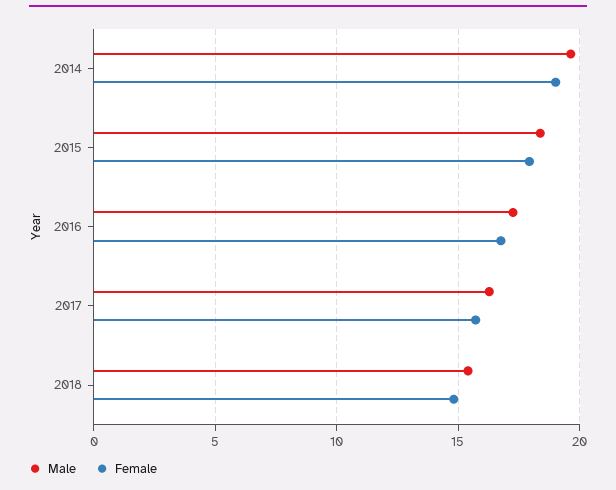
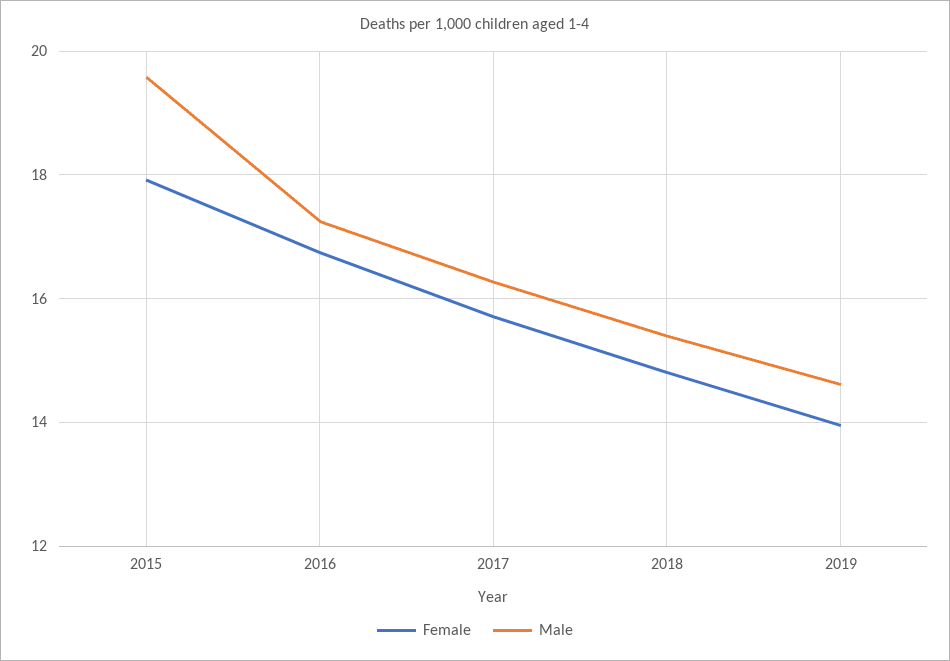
Male, 2014: 19.5 -> none
Female, 2014: 19 -> none
Male, 2015: 18.5 -> 19.6
Female, 2019: none -> 14
Male, 2019: none -> 14.6

